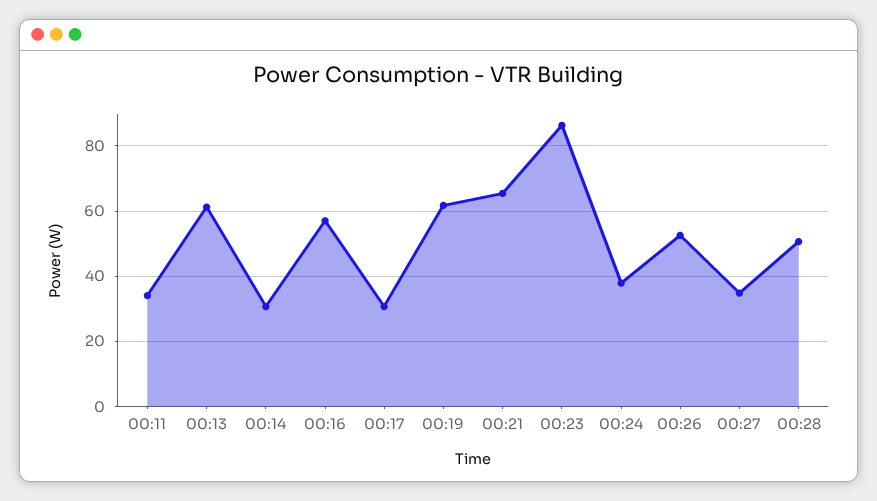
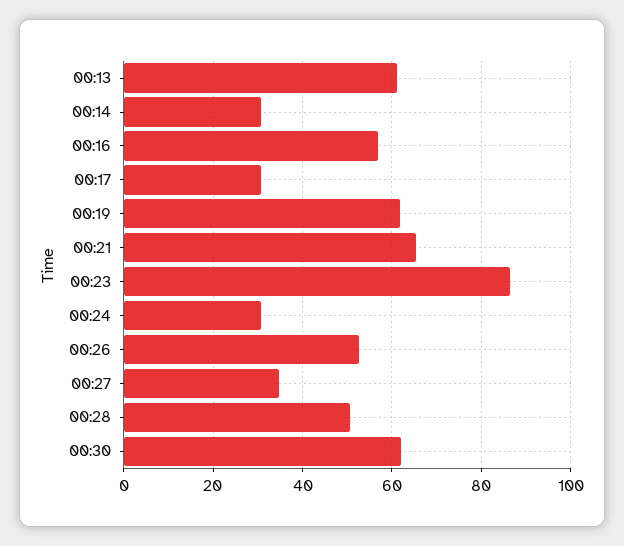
00:11: 34 -> none
00:24: 38 -> 30
00:30: none -> 62

